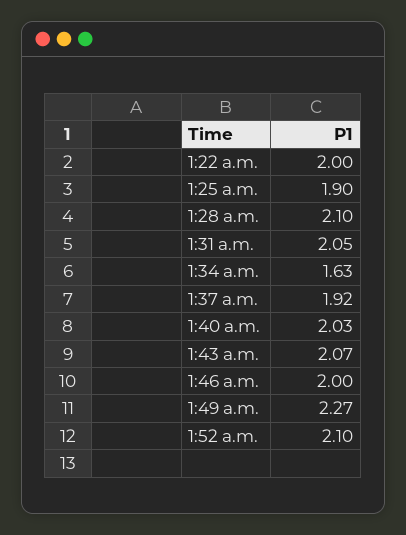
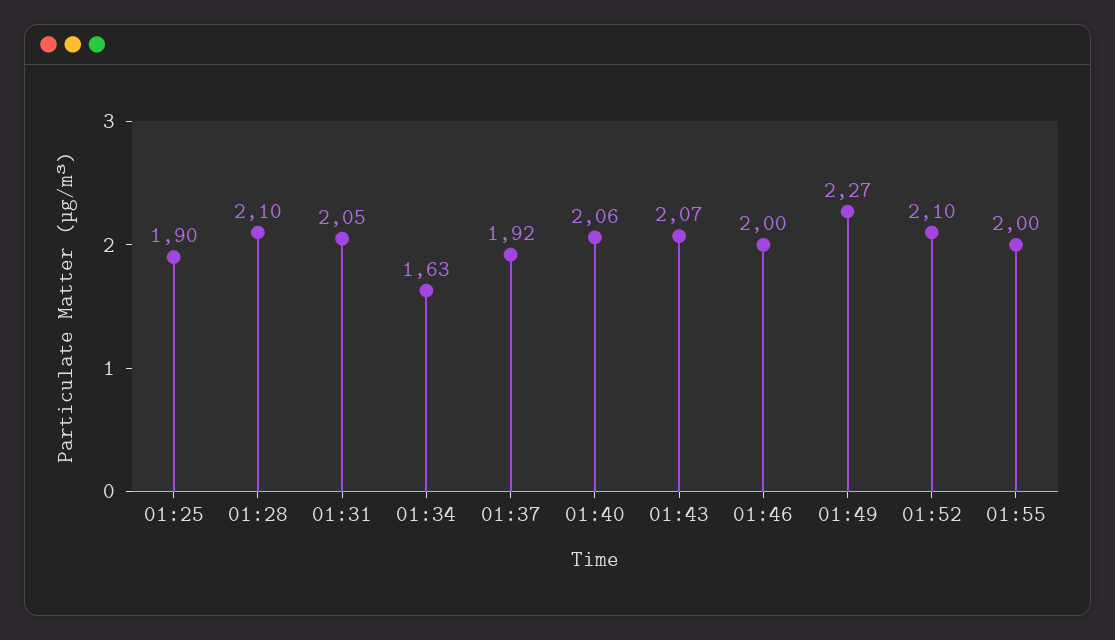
1:22 a.m.: 2 -> none
1:40 a.m.: 2.03 -> 2.06
01:55: none -> 2

